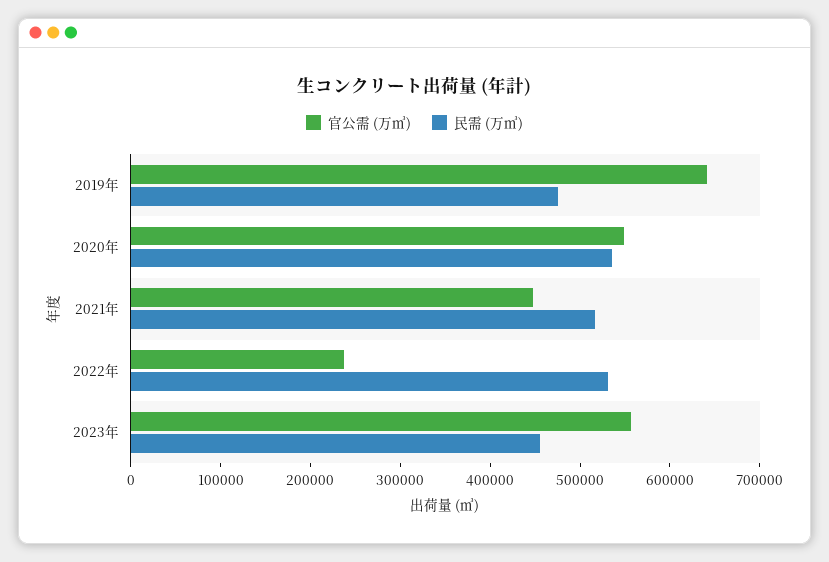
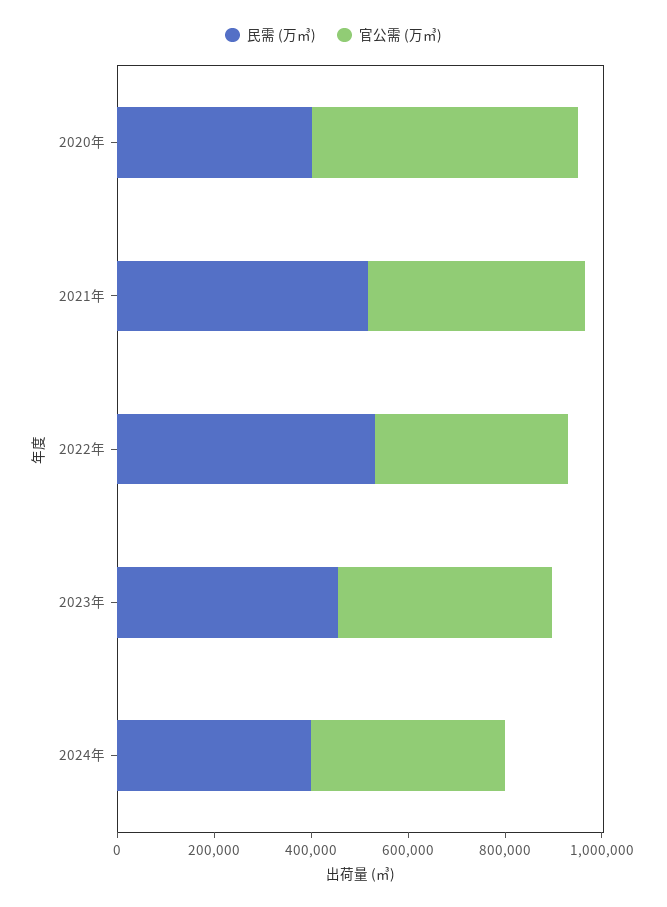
官公需 (万㎥), 2019年: 640000 -> none
民需 (万㎥), 2019年: 480000 -> none
民需 (万㎥), 2020年: 540000 -> 400000
官公需 (万㎥), 2022年: 240000 -> 400000
官公需 (万㎥), 2023年: 560000 -> 450000
民需 (万㎥), 2024年: none -> 400000
官公需 (万㎥), 2024年: none -> 400000

